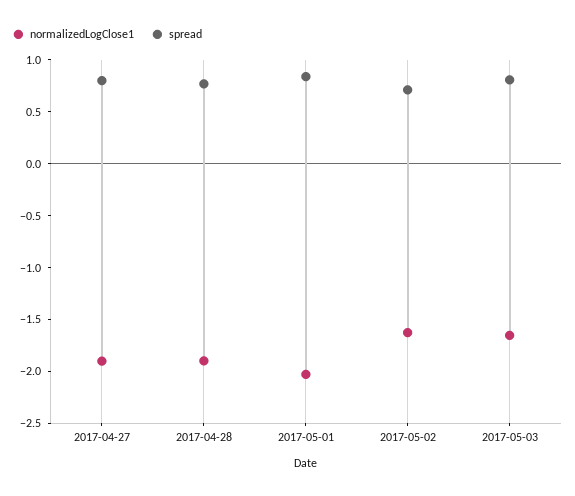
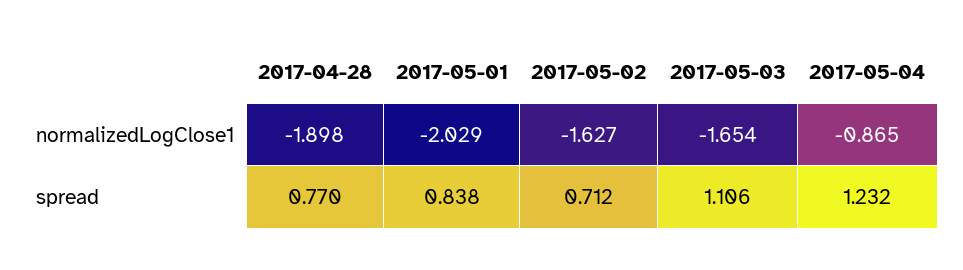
normalizedLogClose1, 2017-04-27: -1.9 -> none
spread, 2017-04-27: 0.8 -> none
spread, 2017-05-03: 0.8 -> 1.106
normalizedLogClose1, 2017-05-04: none -> -0.865
spread, 2017-05-04: none -> 1.232

